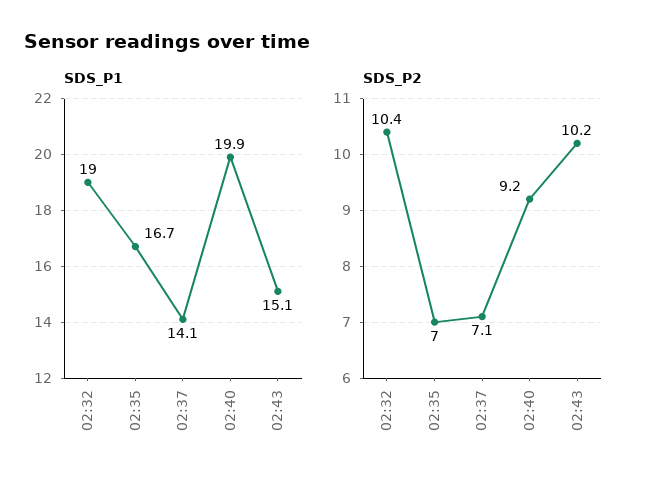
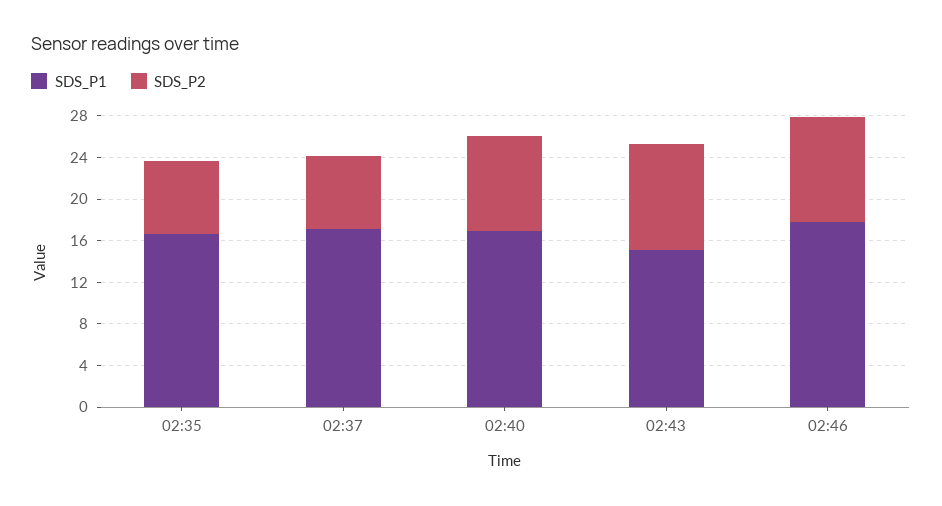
SDS_P1, 02:32: 19 -> none
SDS_P1, 02:37: 14.1 -> 17
SDS_P1, 02:40: 19.9 -> 17
SDS_P2, 02:32: 10.4 -> none
SDS_P1, 02:46: none -> 18
SDS_P2, 02:46: none -> 10

